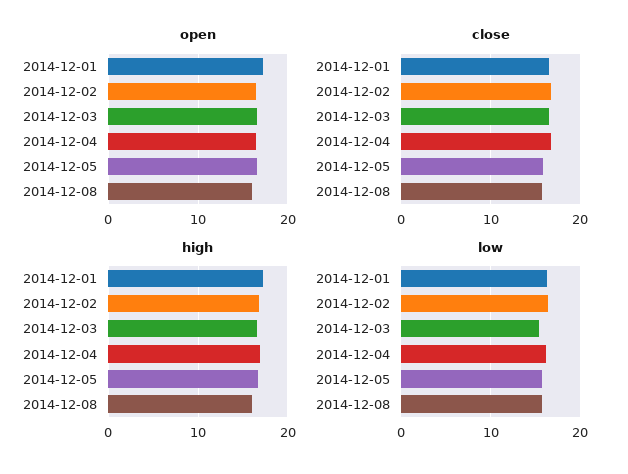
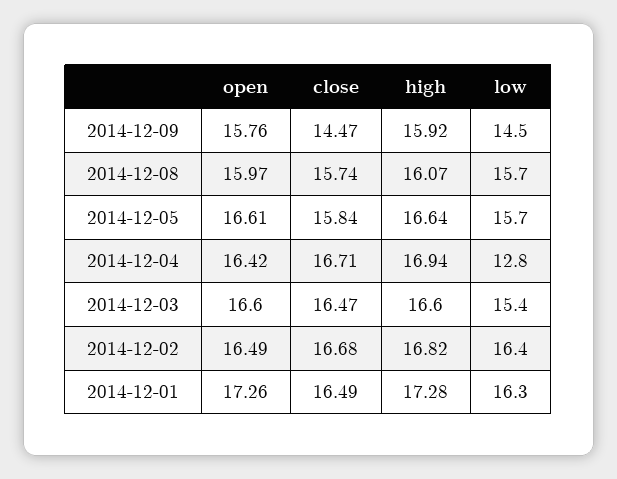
low, 2014-12-04: 16 -> 12.8
open, 2014-12-09: none -> 15.76
close, 2014-12-09: none -> 14.47
high, 2014-12-09: none -> 15.92
low, 2014-12-09: none -> 14.5

